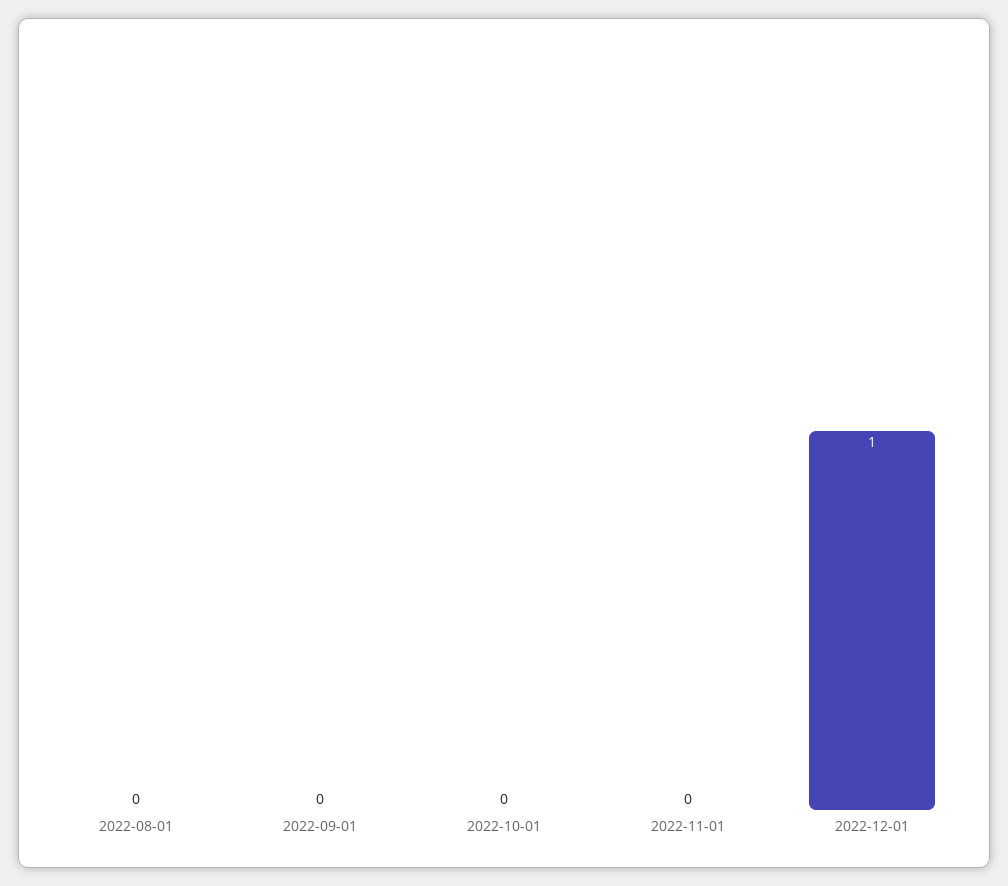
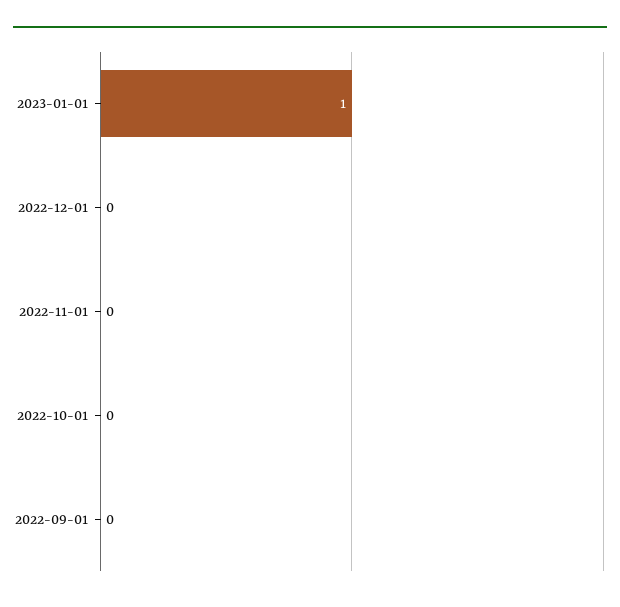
2022-08-01: 0 -> none
2022-12-01: 1 -> 0
2023-01-01: none -> 1

